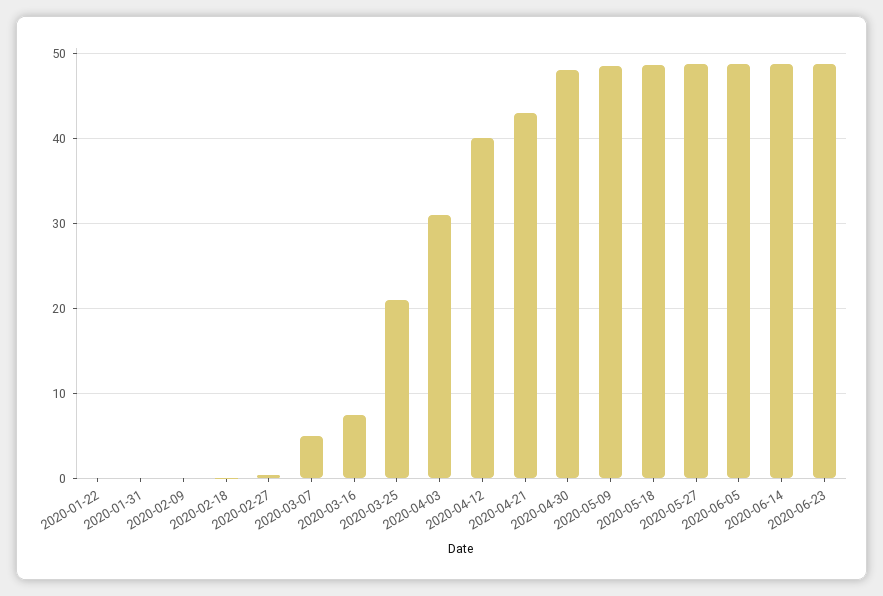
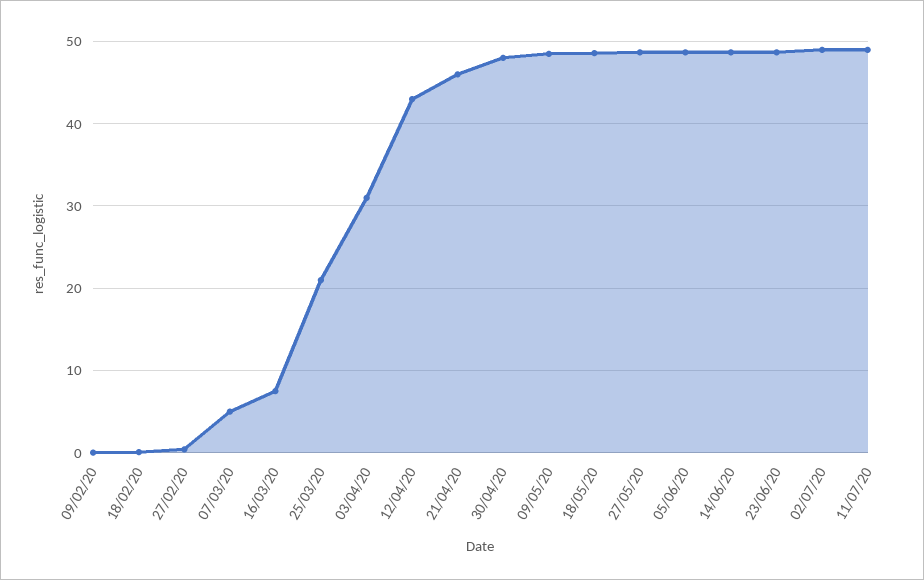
2020-01-22: 0 -> none
2020-01-31: 0 -> none
2020-04-12: 40 -> 43
2020-04-21: 43 -> 46
02/07/20: none -> 49
11/07/20: none -> 49

